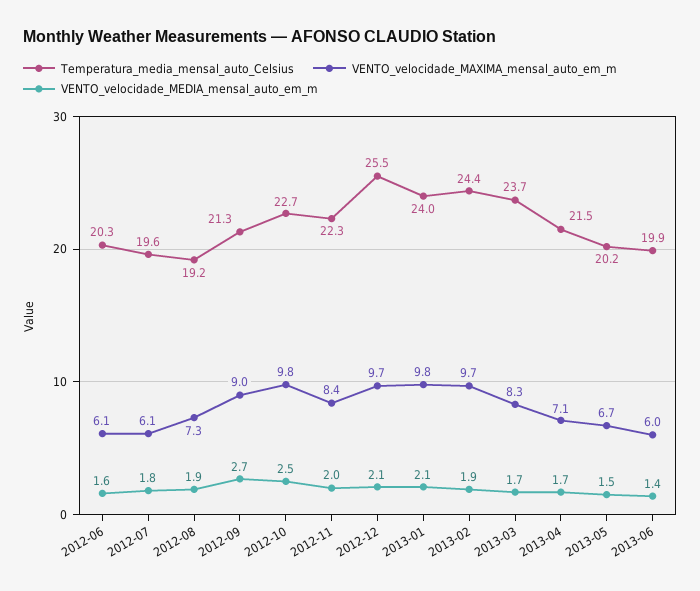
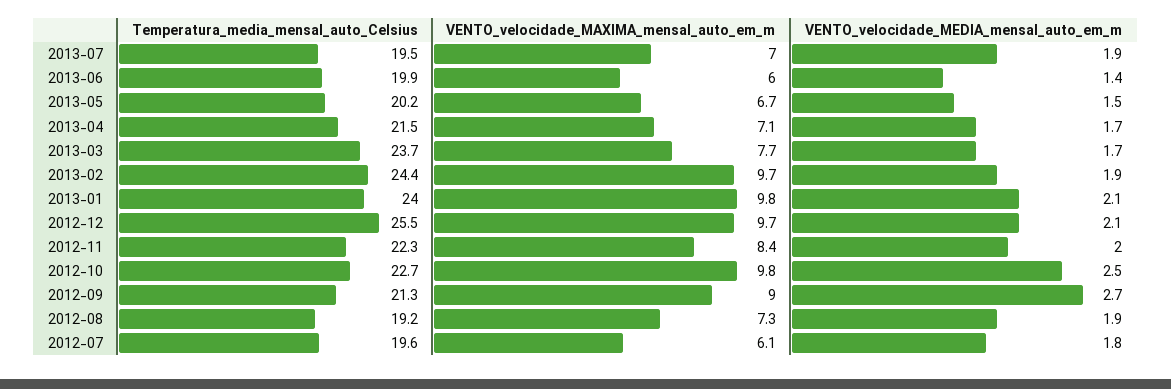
Temperatura_media_mensal_auto_Celsius, 2012-06: 20.3 -> none
VENTO_velocidade_MAXIMA_mensal_auto_em_m, 2012-06: 6.1 -> none
VENTO_velocidade_MEDIA_mensal_auto_em_m, 2012-06: 1.6 -> none
VENTO_velocidade_MAXIMA_mensal_auto_em_m, 2013-03: 8.3 -> 7.7
Temperatura_media_mensal_auto_Celsius, 2013-07: none -> 19.5
VENTO_velocidade_MAXIMA_mensal_auto_em_m, 2013-07: none -> 7
VENTO_velocidade_MEDIA_mensal_auto_em_m, 2013-07: none -> 1.9

